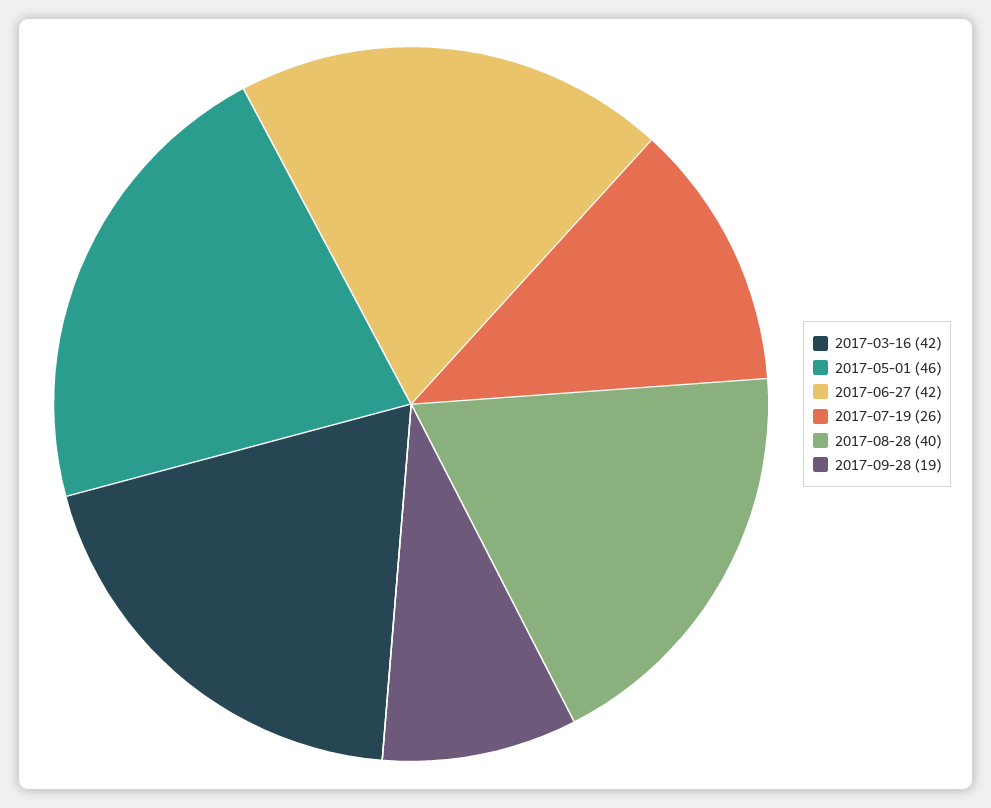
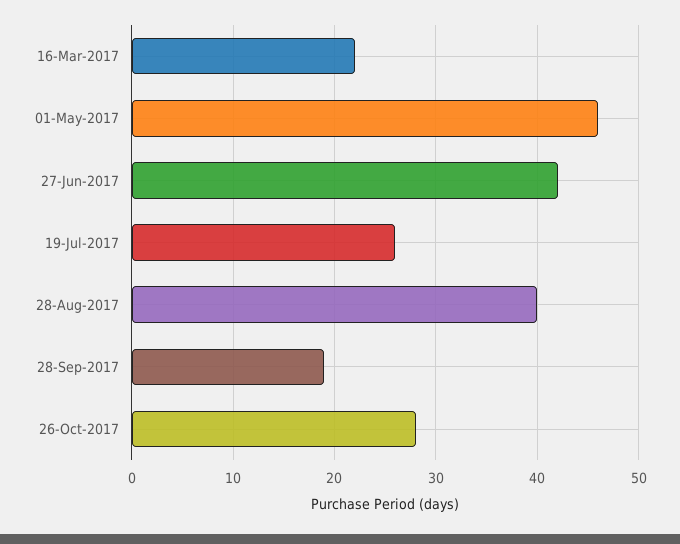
2017-03-16: 42 -> 22
26-Oct-2017: none -> 28

